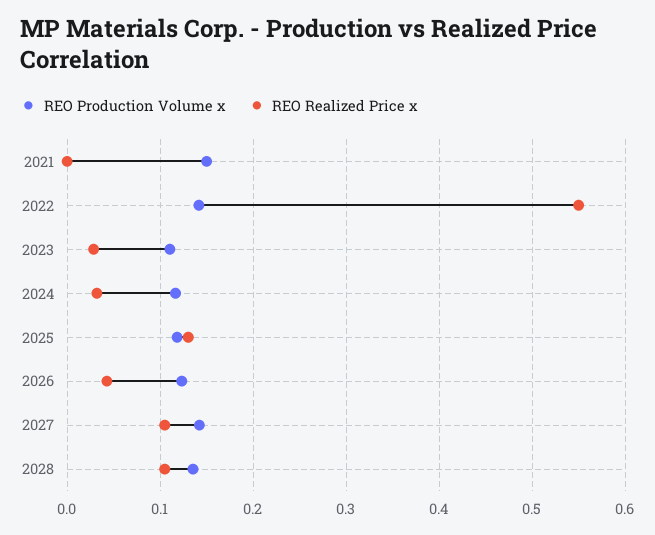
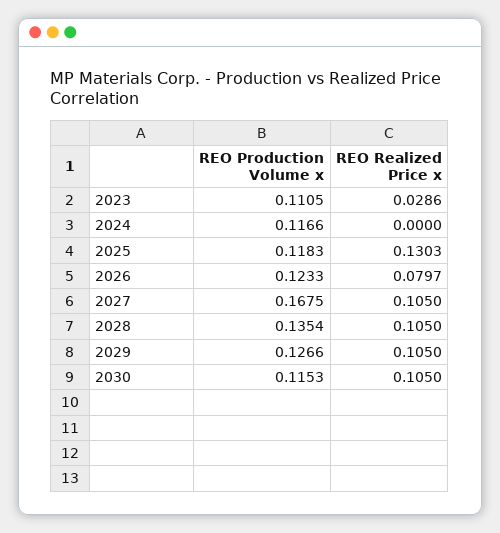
REO Production Volume x, 2021: 0.15 -> none
REO Realized Price x, 2021: 0 -> none
REO Production Volume x, 2022: 0.14 -> none
REO Realized Price x, 2022: 0.55 -> none
REO Realized Price x, 2024: 0.03 -> 0
REO Realized Price x, 2026: 0.04 -> 0.0797
REO Production Volume x, 2027: 0.14 -> 0.1675
REO Production Volume x, 2029: none -> 0.1266
REO Realized Price x, 2029: none -> 0.105
REO Production Volume x, 2030: none -> 0.1153
REO Realized Price x, 2030: none -> 0.105

